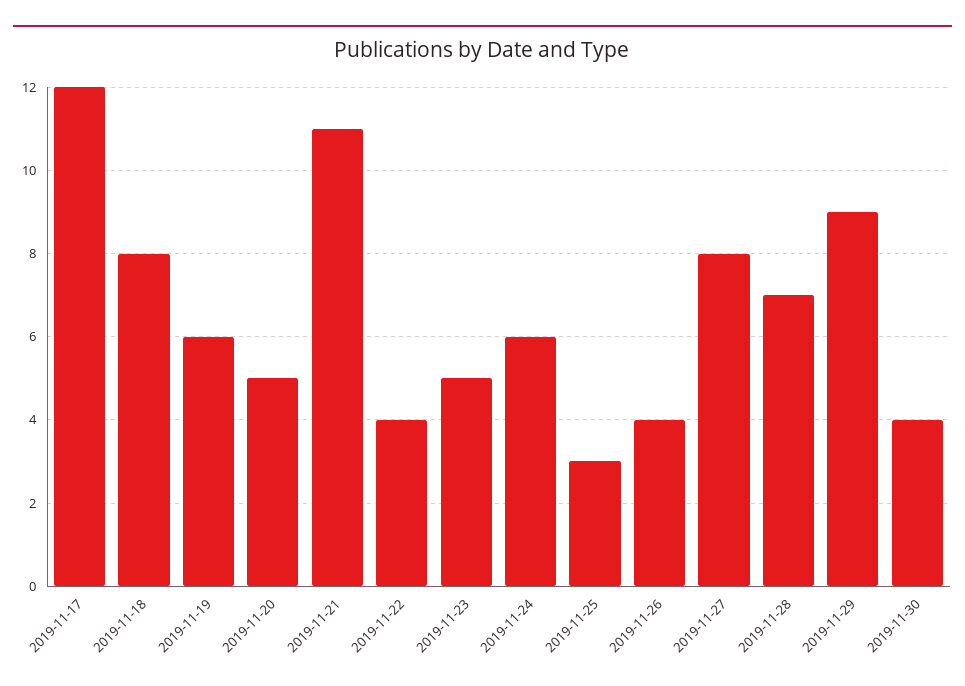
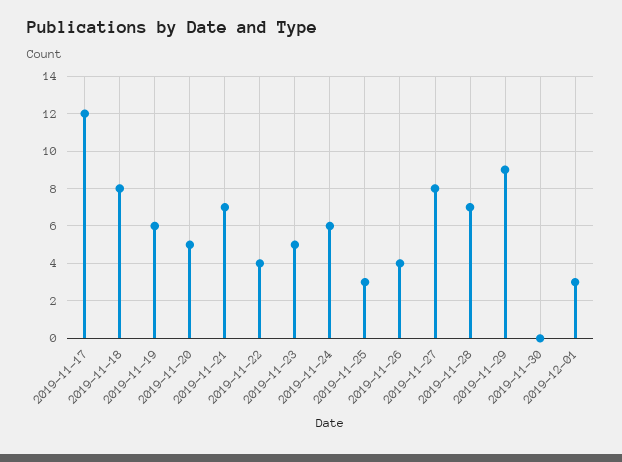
2019-11-21: 11 -> 7
2019-11-30: 4 -> 0
2019-12-01: none -> 3

